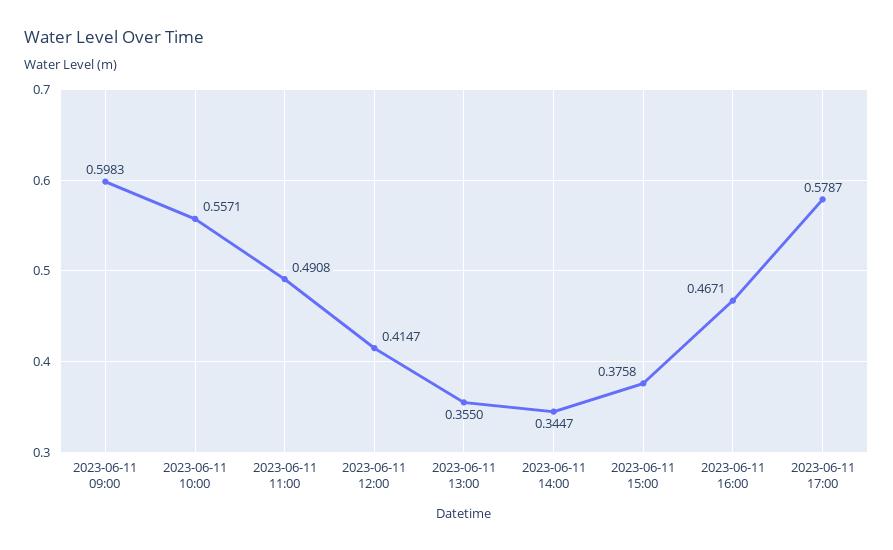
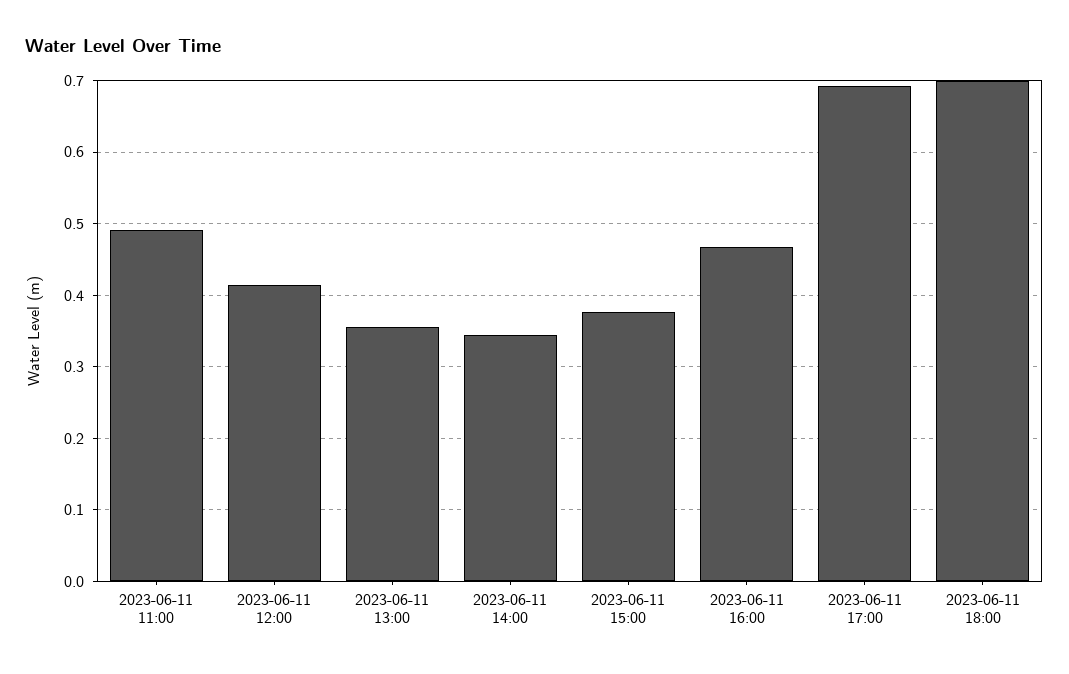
2023-06-11 09:00: 0.5983 -> none
2023-06-11 10:00: 0.5571 -> none
2023-06-11 17:00: 0.5787 -> 0.69
2023-06-11 18:00: none -> 0.7

